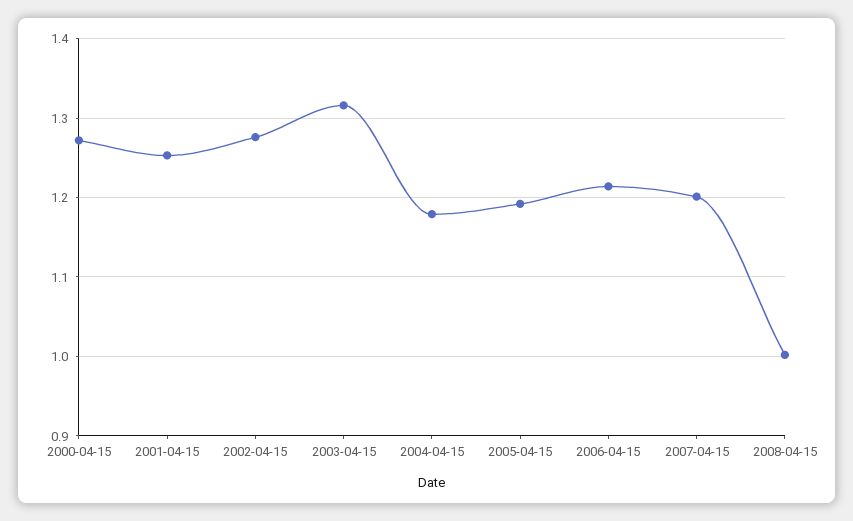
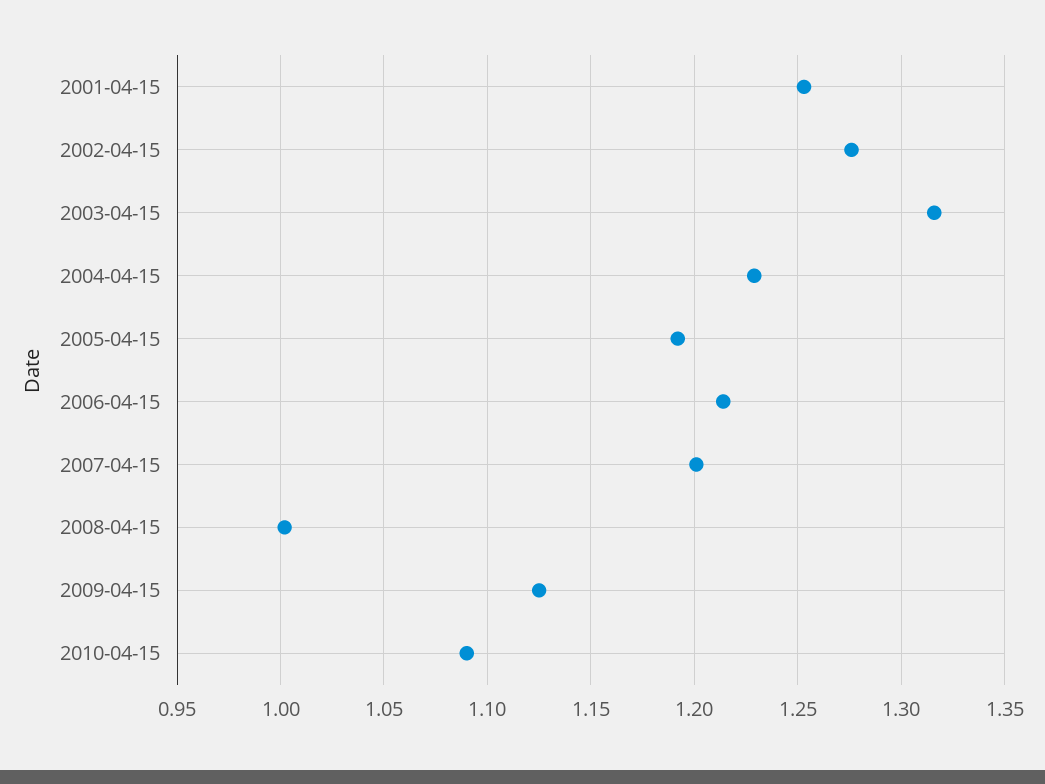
2000-04-15: 1.27 -> none
2004-04-15: 1.18 -> 1.23
2009-04-15: none -> 1.125
2010-04-15: none -> 1.09

